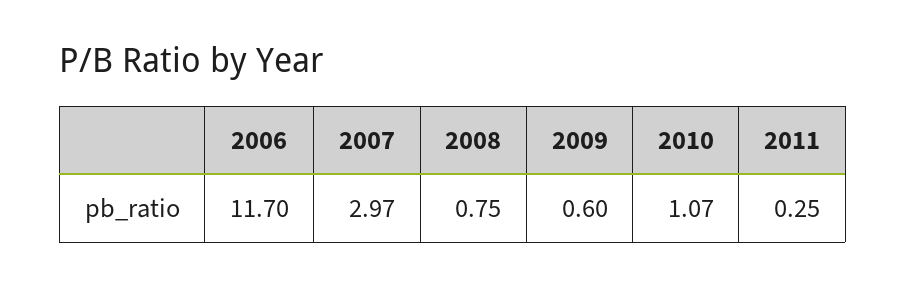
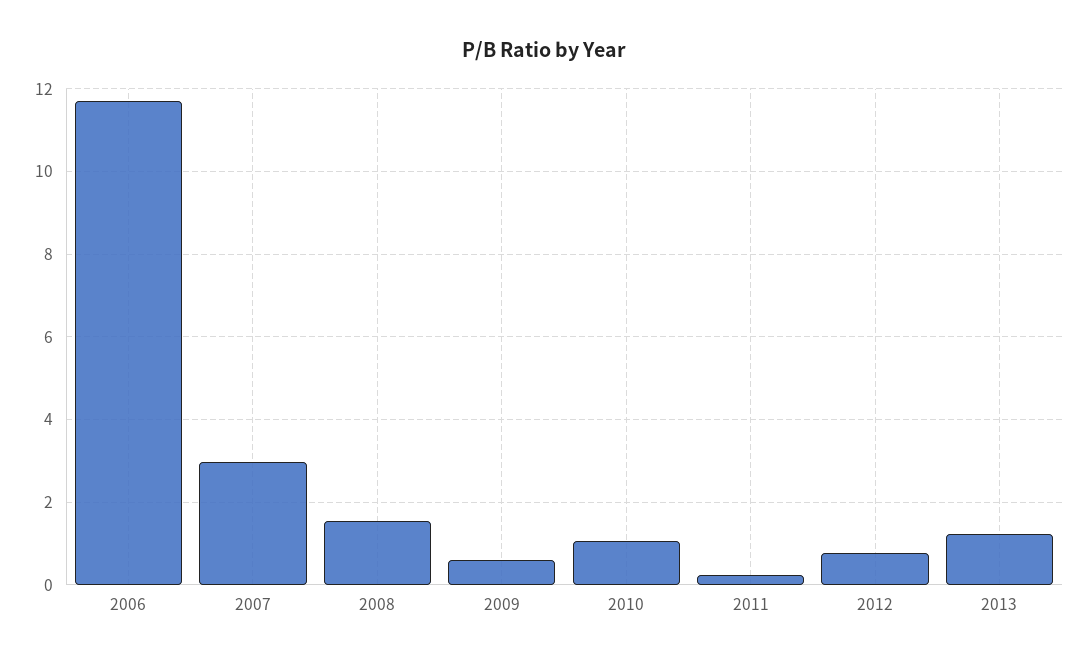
2008: 0.75 -> 1.6
2012: none -> 0.8
2013: none -> 1.2

